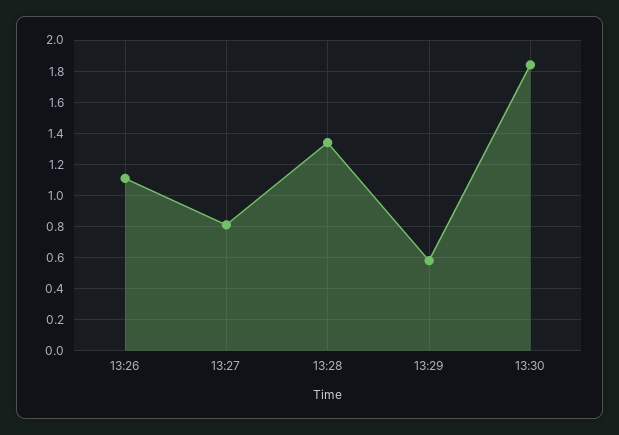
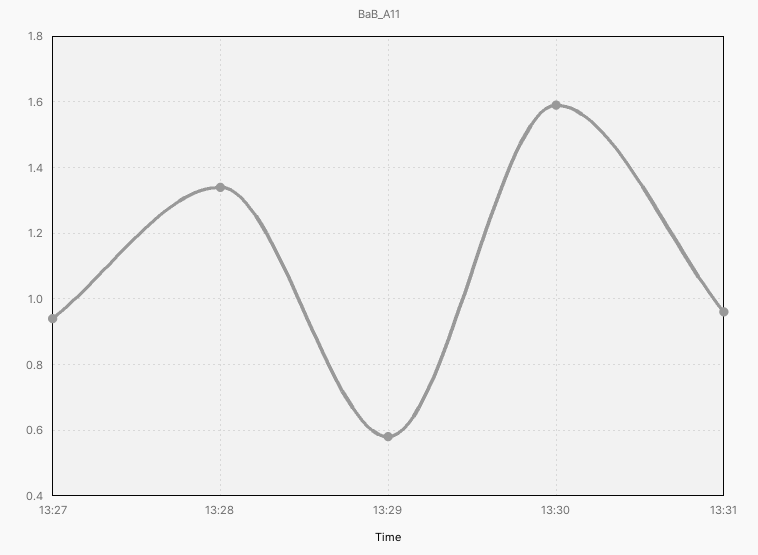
13:26: 1.1 -> none
13:27: 0.8 -> 0.95
13:30: 1.85 -> 1.6
13:31: none -> 0.95

